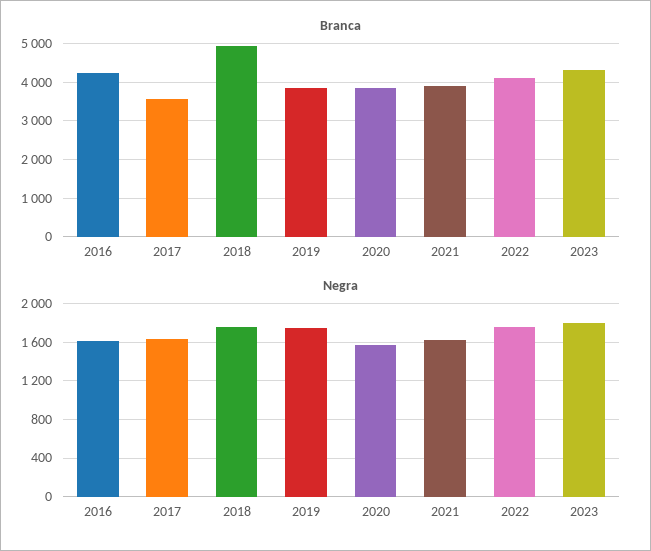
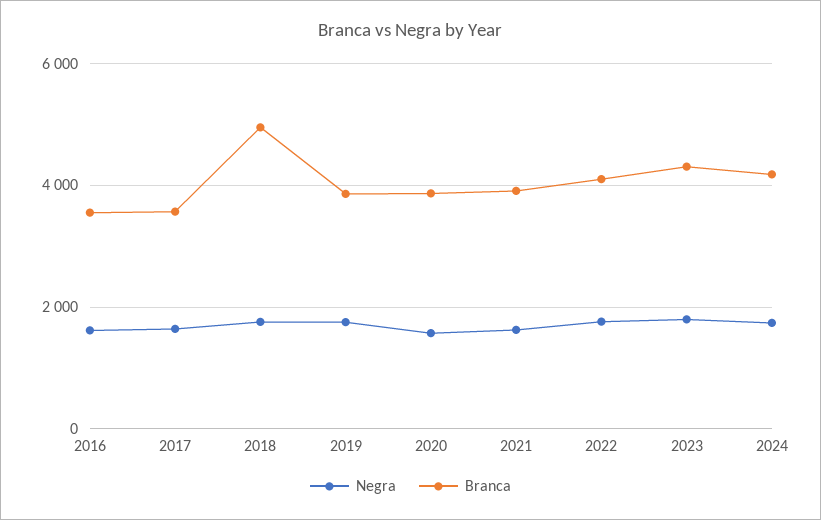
Branca, 2016: 4200 -> 3600
Negra, 2024: none -> 1800
Branca, 2024: none -> 4200

